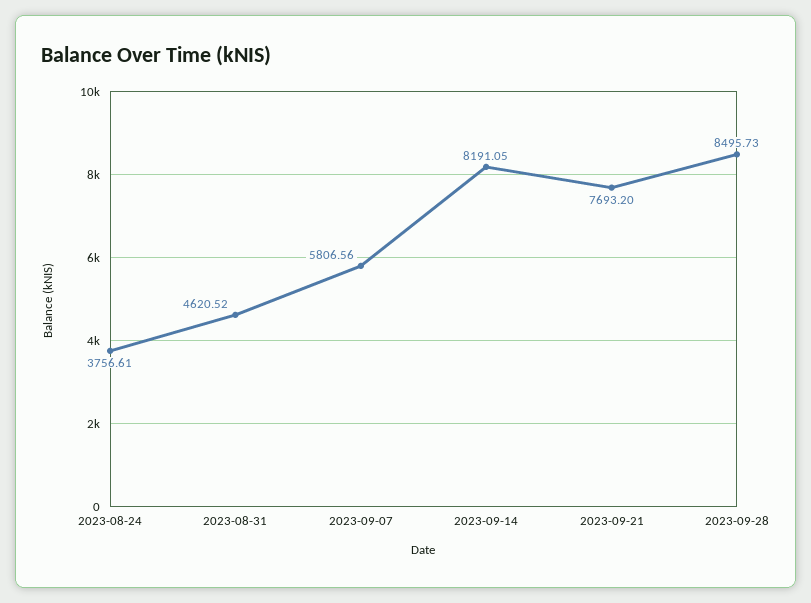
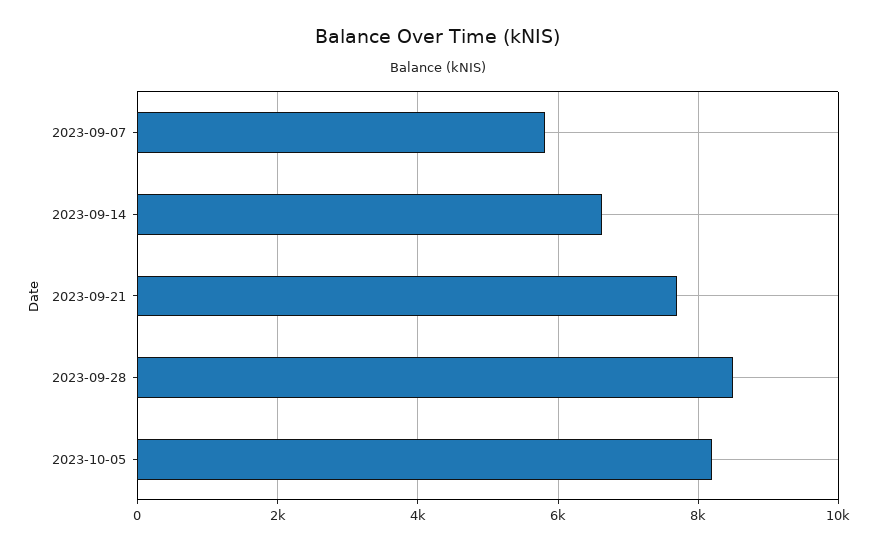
2023-08-24: 3756.61 -> none
2023-08-31: 4620.52 -> none
2023-09-14: 8191.05 -> 6600
2023-10-05: none -> 8200

